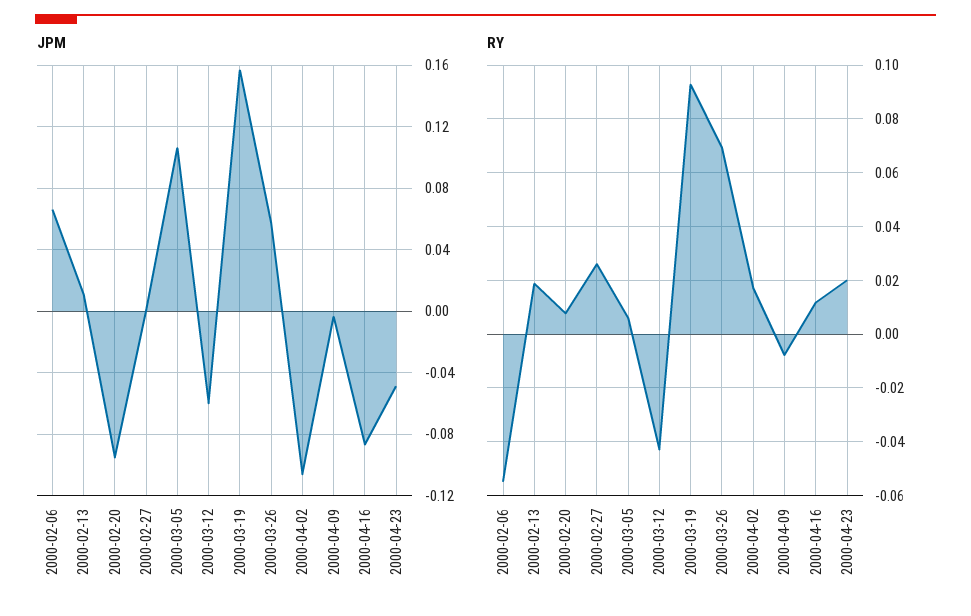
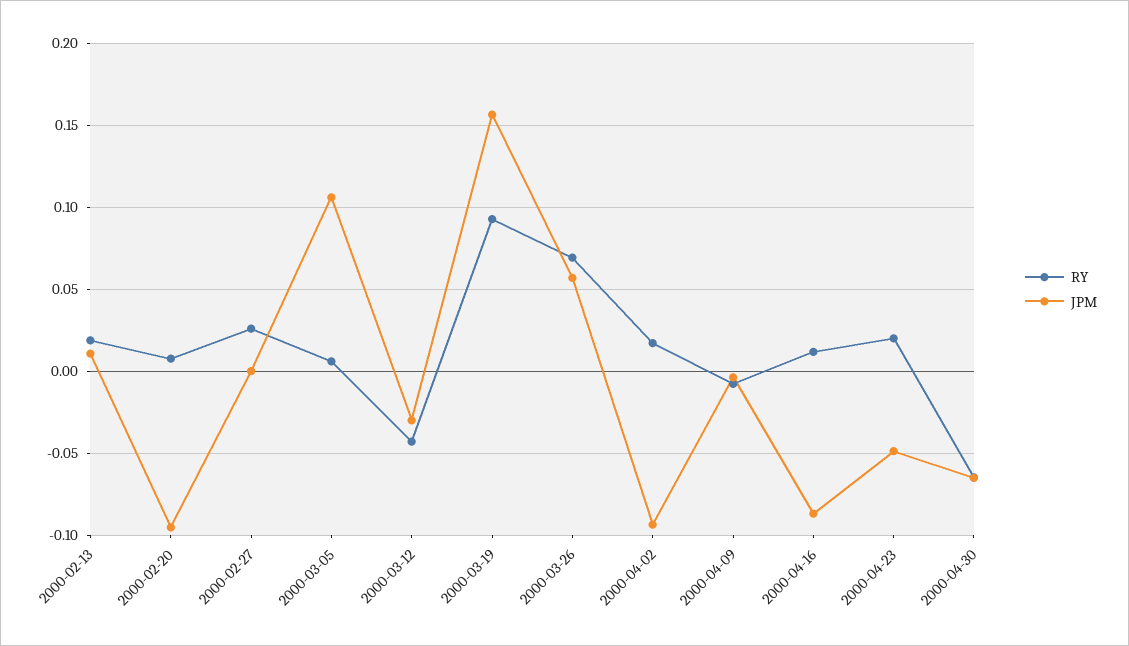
JPM, 2000-02-06: 0.065 -> none
JPM, 2000-03-12: -0.06 -> -0.03
JPM, 2000-04-02: -0.105 -> -0.095
RY, 2000-02-06: -0.055 -> none
RY, 2000-04-30: none -> -0.065
JPM, 2000-04-30: none -> -0.065

